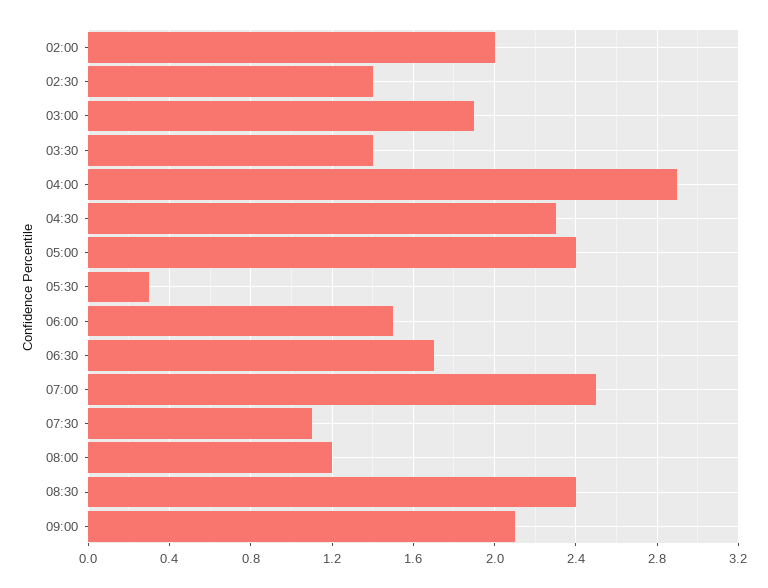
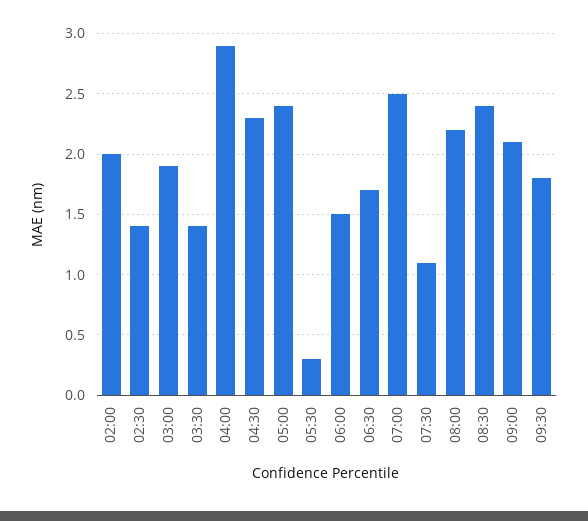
08:00: 1.2 -> 2.2
09:30: none -> 1.8

